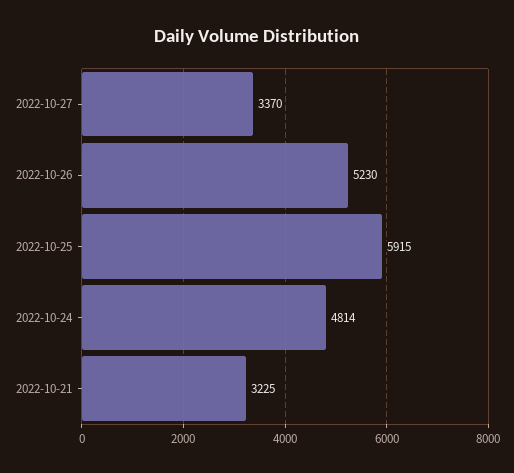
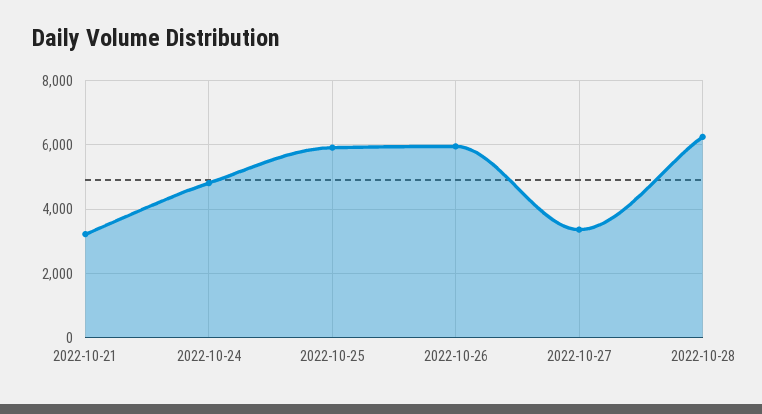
2022-10-26: 5230 -> 6000
2022-10-28: none -> 6200

